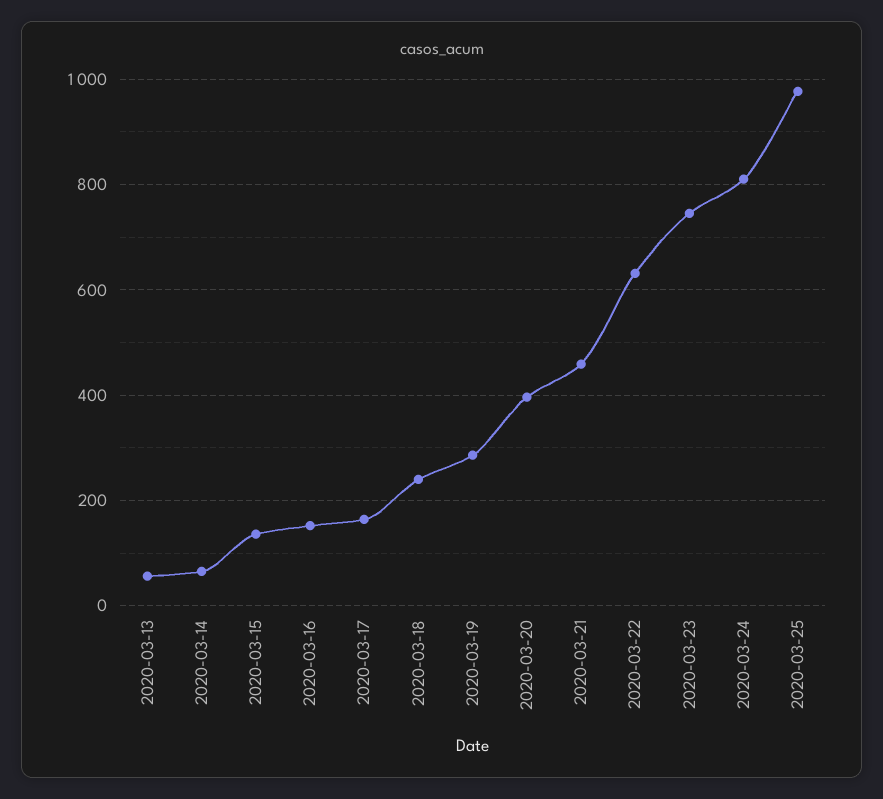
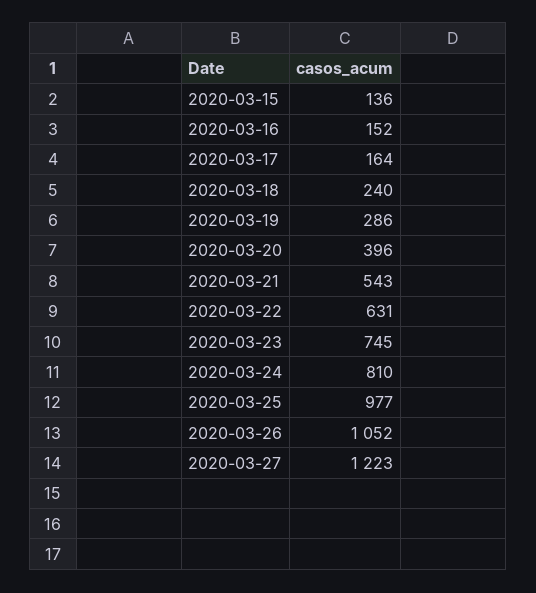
2020-03-13: 60 -> none
2020-03-14: 60 -> none
2020-03-21: 460 -> 543
2020-03-26: none -> 1052
2020-03-27: none -> 1223

